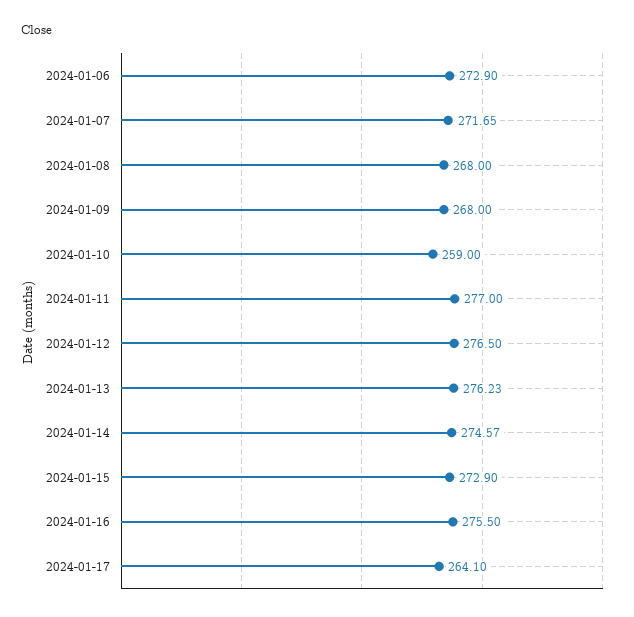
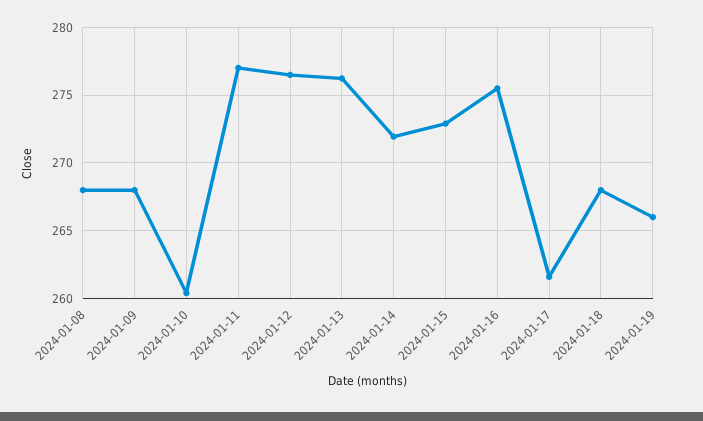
2024-01-06: 272.9 -> none
2024-01-07: 271.65 -> none
2024-01-10: 259 -> 260.5
2024-01-14: 274.57 -> 272
2024-01-17: 264.1 -> 261.5
2024-01-18: none -> 268
2024-01-19: none -> 266

